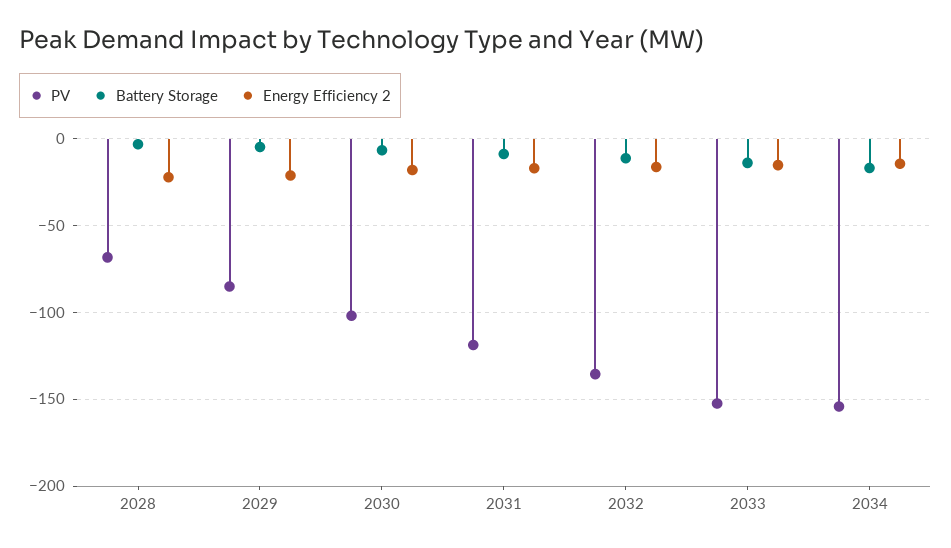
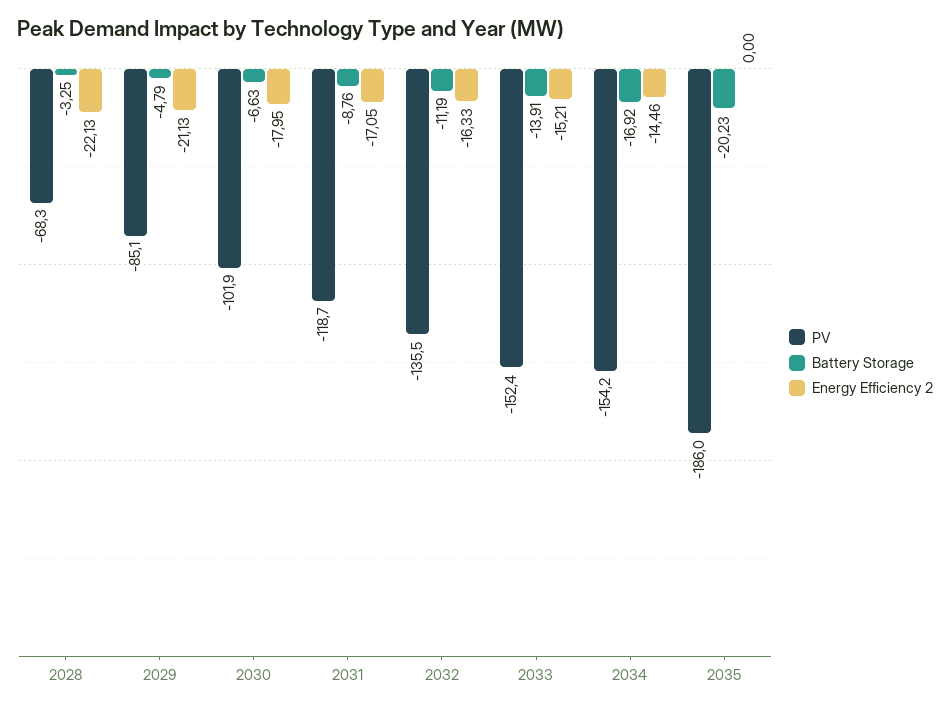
PV, 2035: none -> -186
Battery Storage, 2035: none -> -20.23
Energy Efficiency 2, 2035: none -> 0

